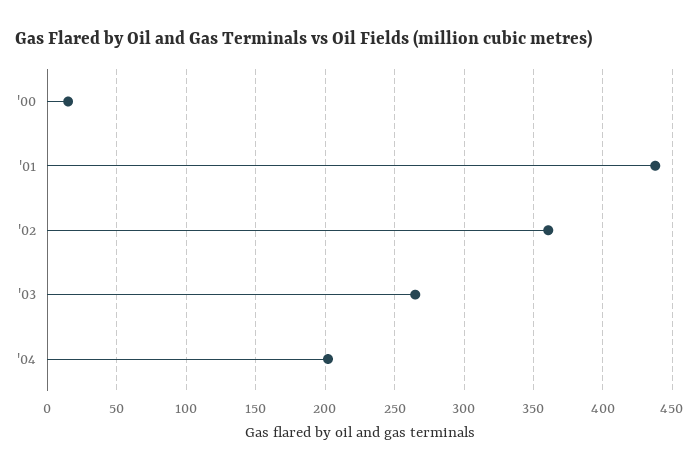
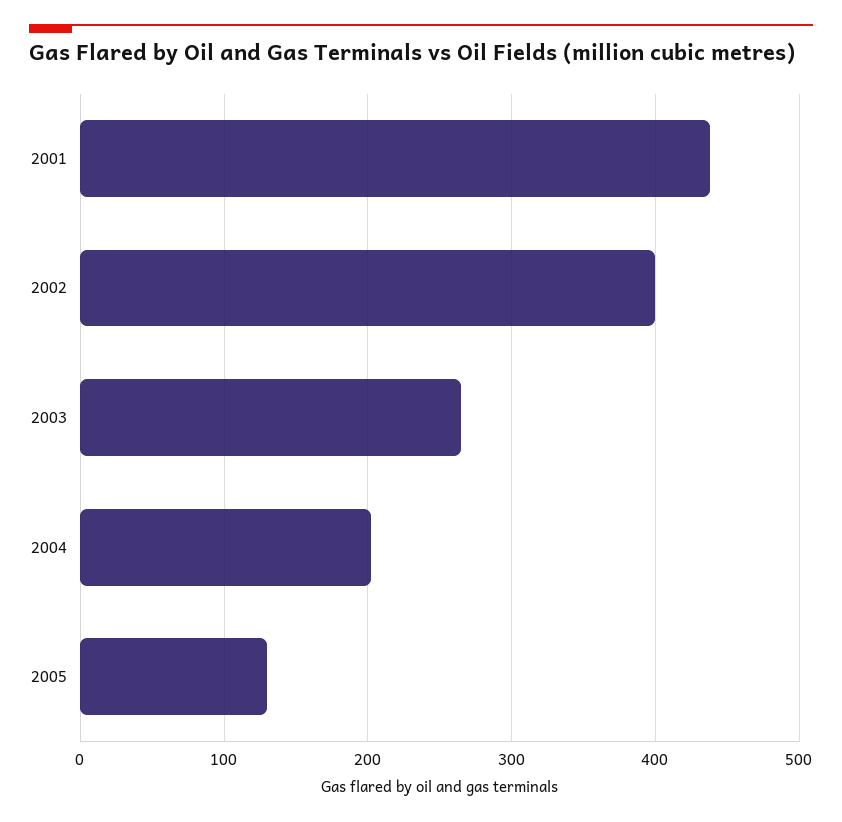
'00: 15 -> none
'02: 360 -> 400
2005: none -> 130

